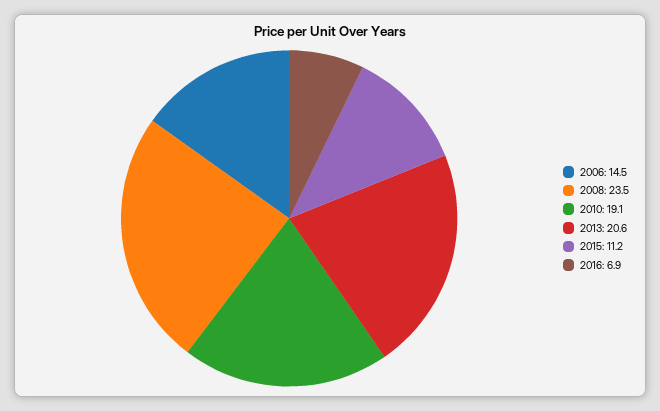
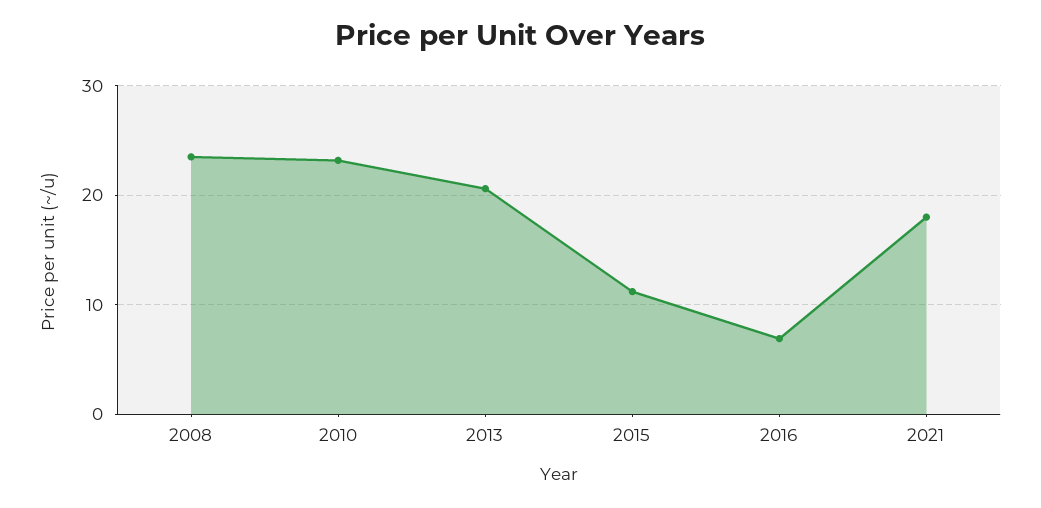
2006: 14.5 -> none
2010: 19.1 -> 23
2021: none -> 18

